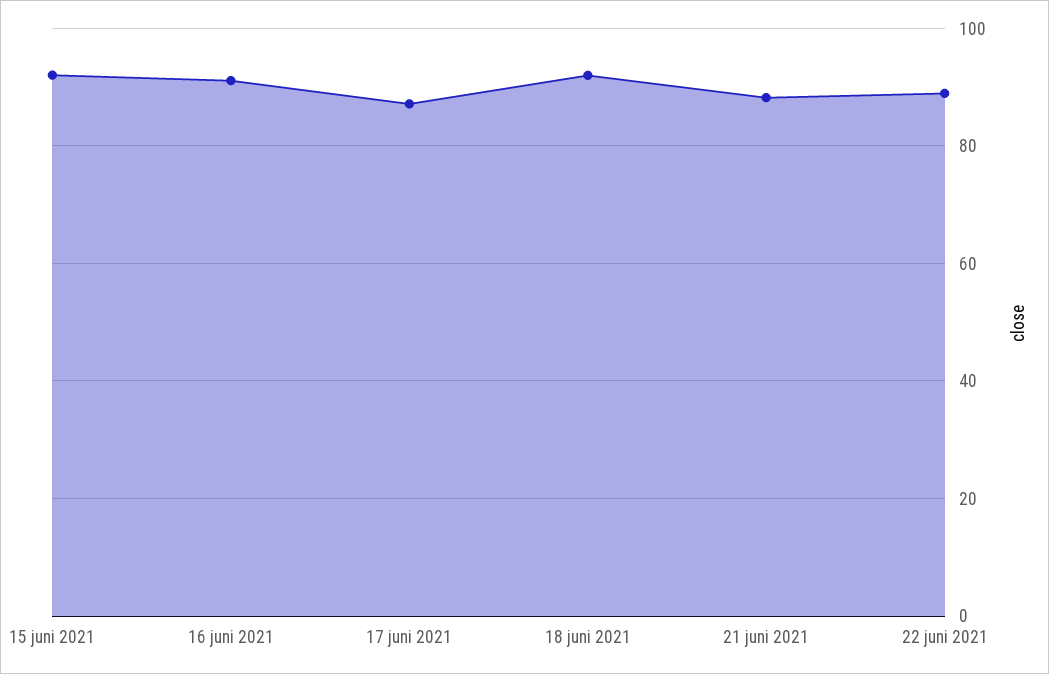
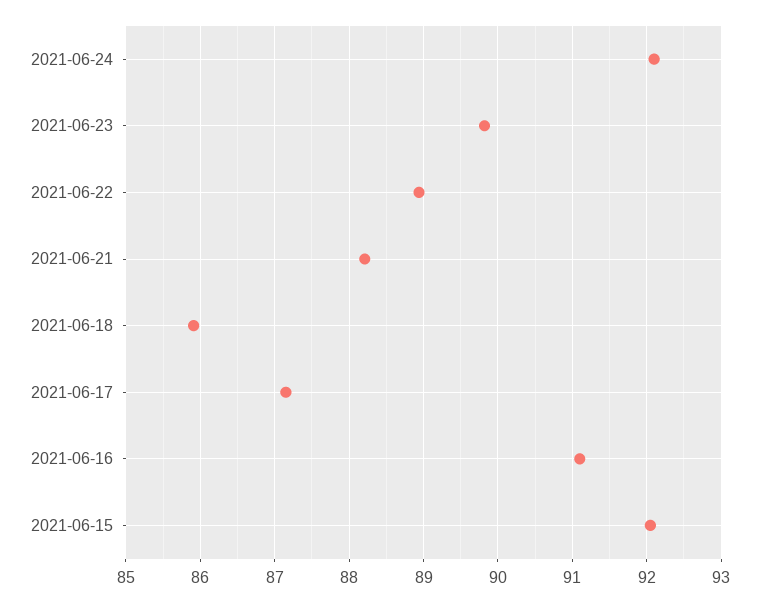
18 juni 2021: 92 -> 85.9
2021-06-24: none -> 92.1
2021-06-23: none -> 89.8

